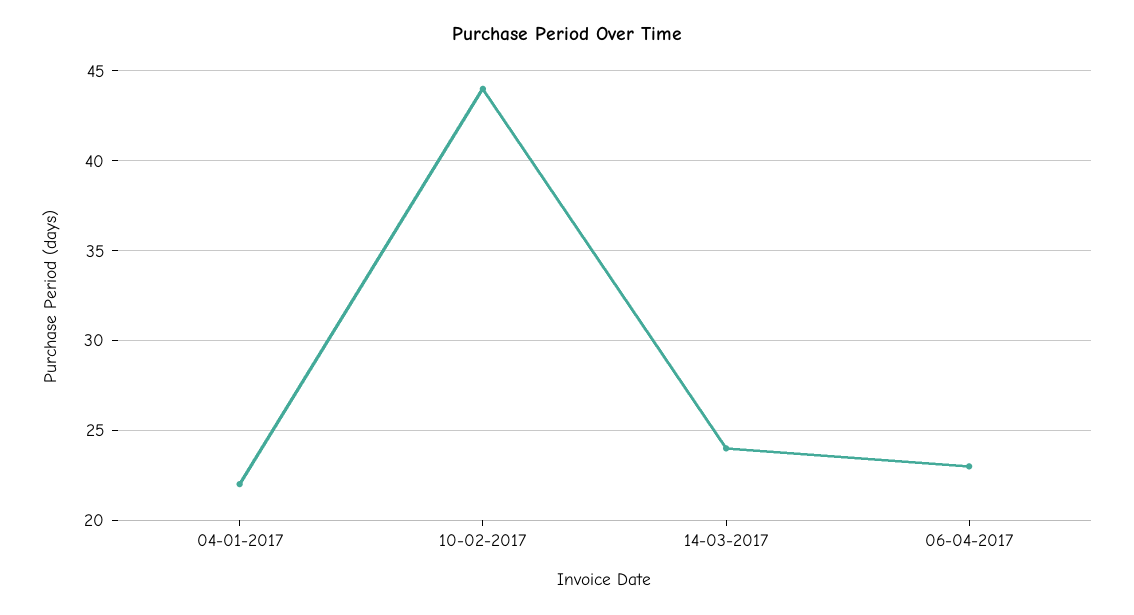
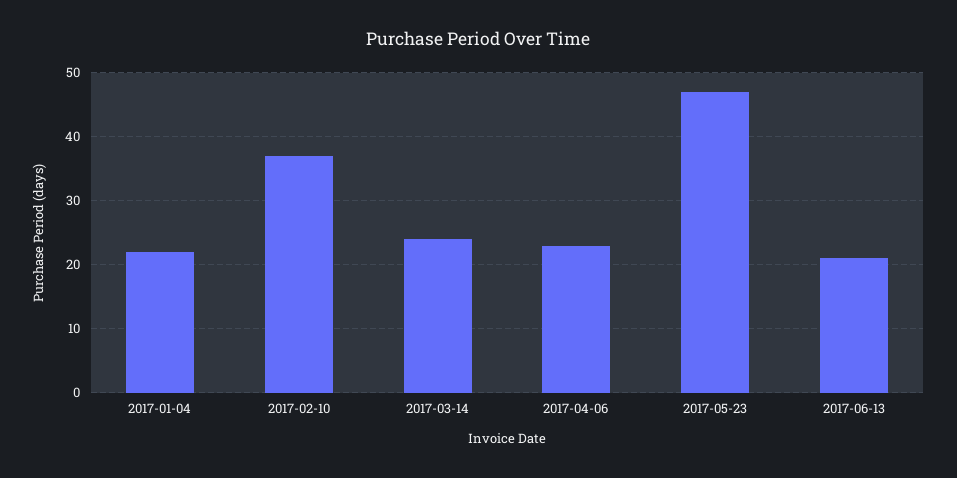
10-02-2017: 44 -> 37
2017-05-23: none -> 47
2017-06-13: none -> 21

